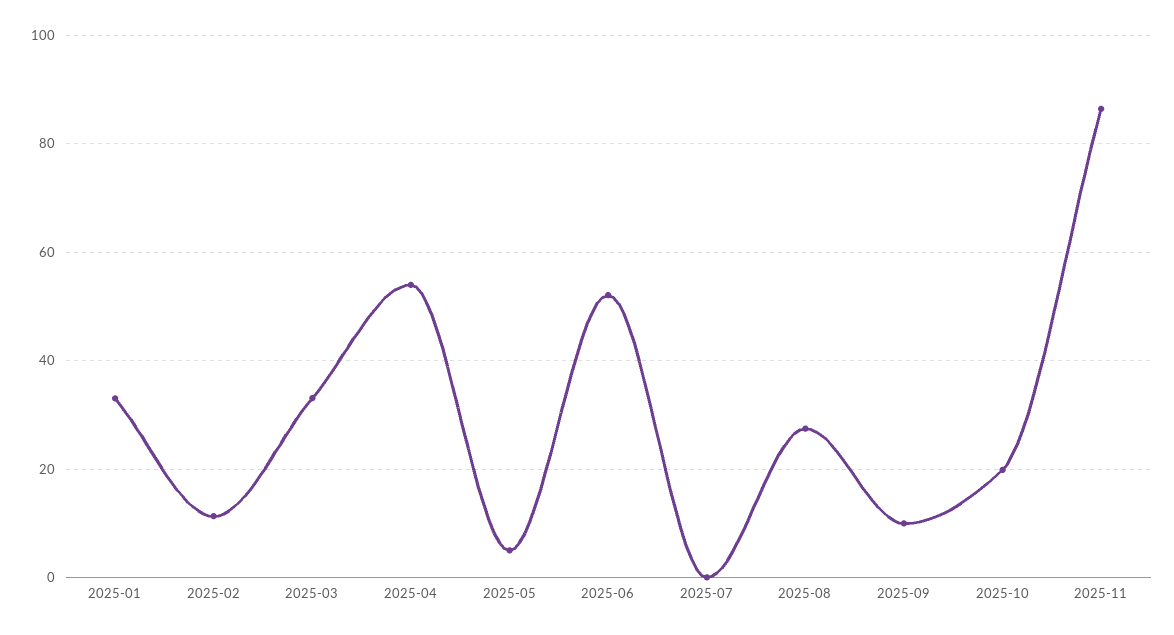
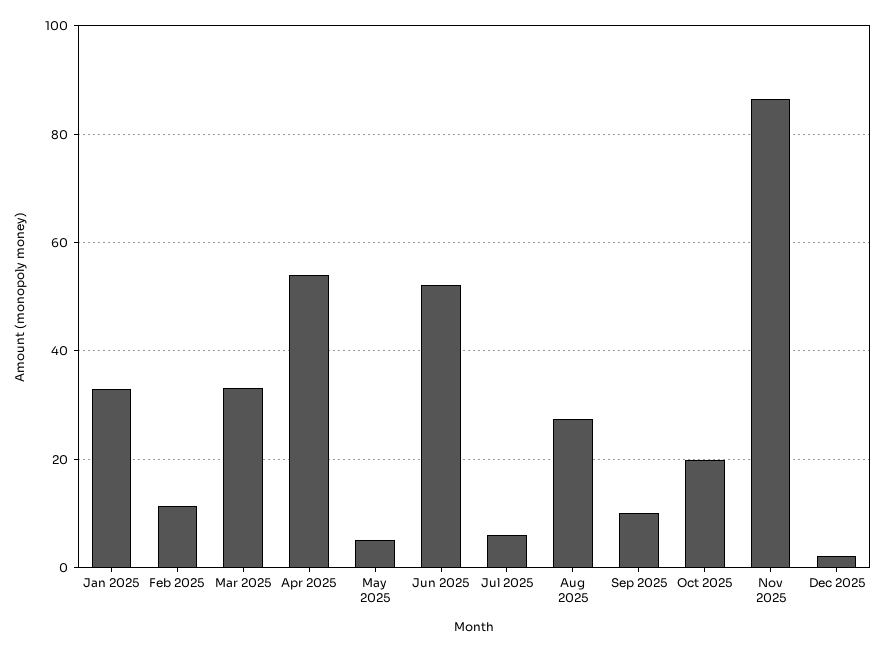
2025-07: 0 -> 6
Dec 2025: none -> 2

